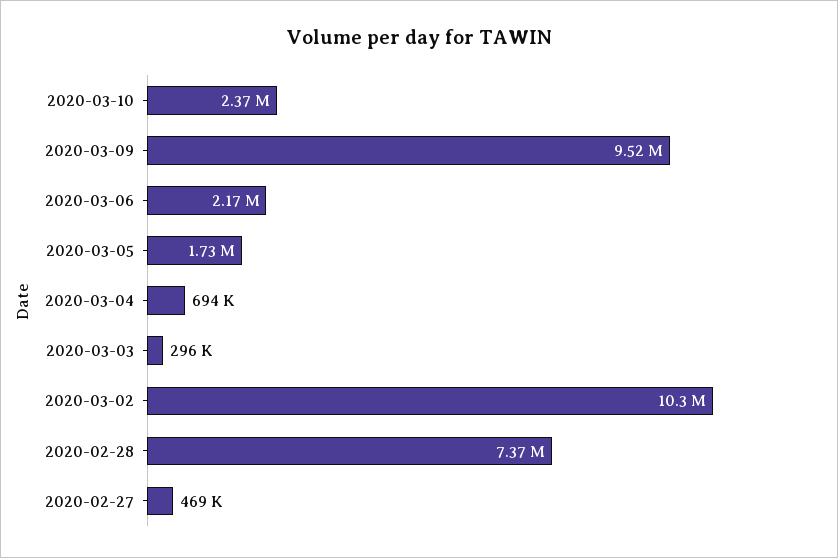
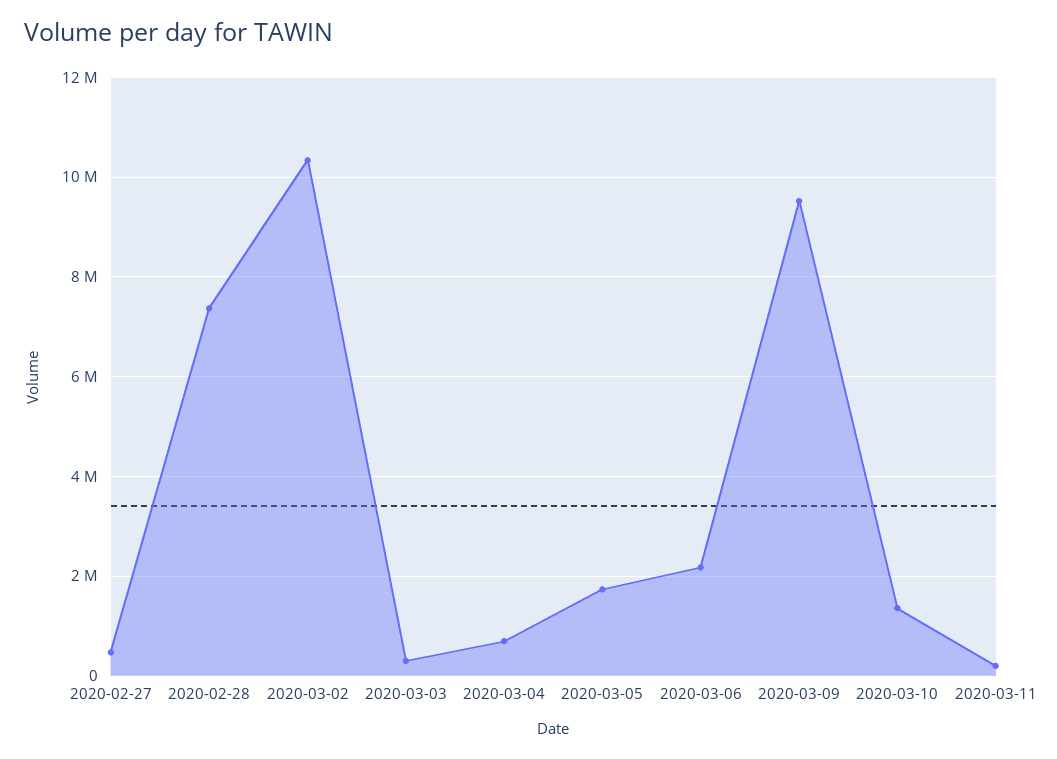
2020-03-10: 2370000 -> 1400000
2020-03-11: none -> 200000

